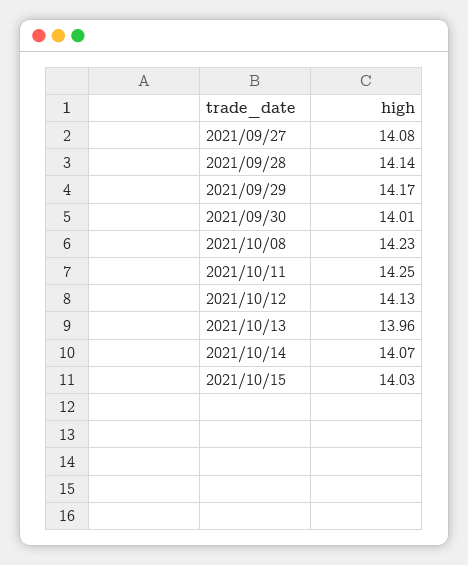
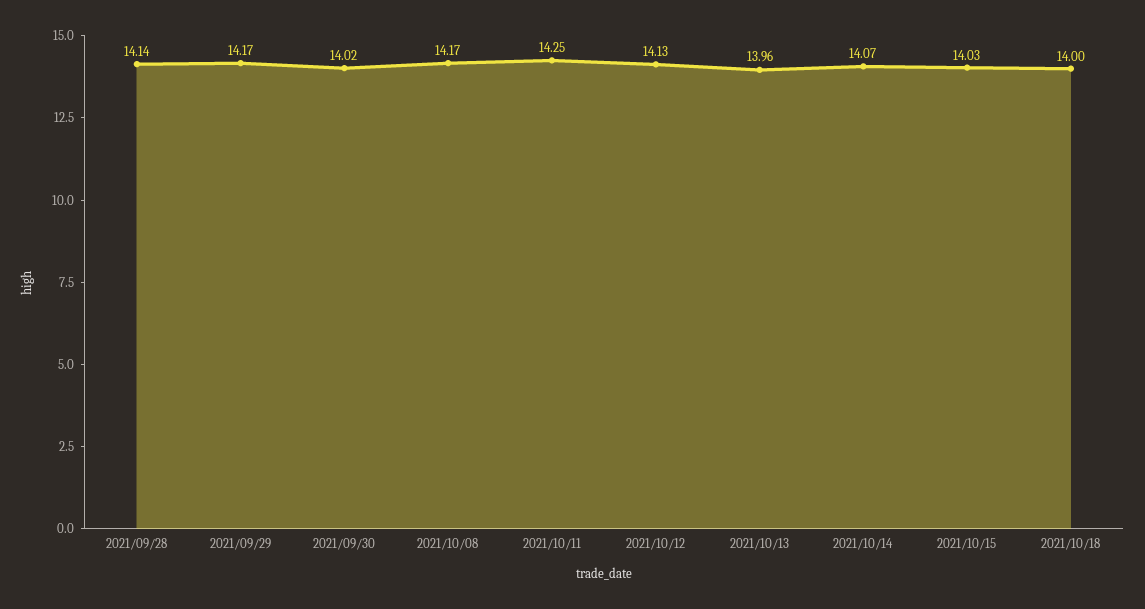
2021/09/27: 14.08 -> none
2021/09/30: 14.01 -> 14.02
2021/10/08: 14.23 -> 14.17
2021/10/18: none -> 14

